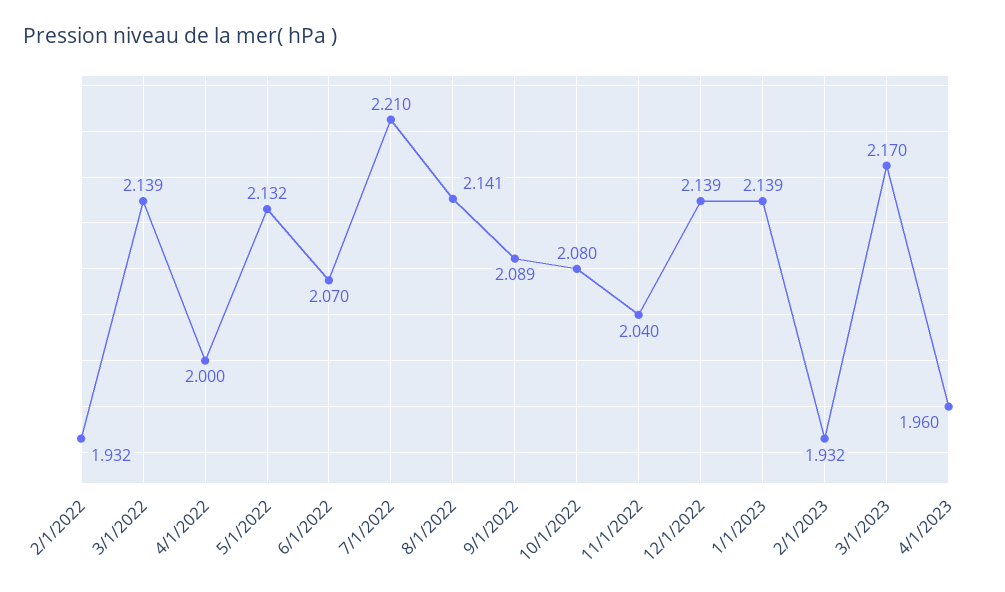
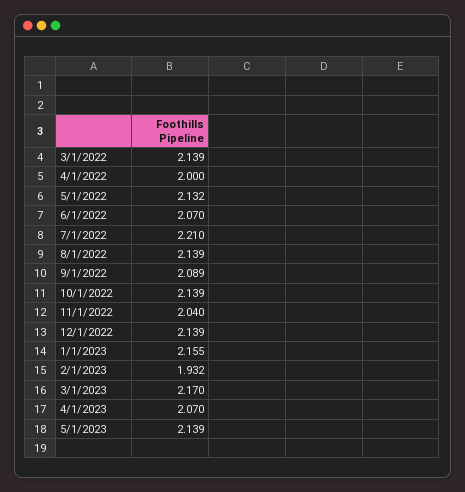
2/1/2022: 1.932 -> none
8/1/2022: 2.141 -> 2.139
10/1/2022: 2.08 -> 2.139
1/1/2023: 2.139 -> 2.155
4/1/2023: 1.96 -> 2.07
5/1/2023: none -> 2.139

